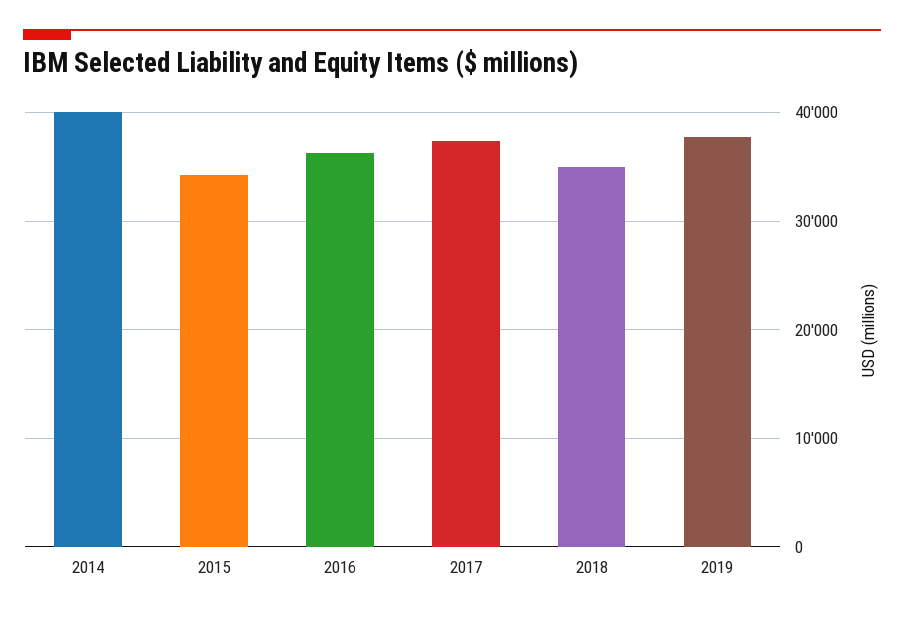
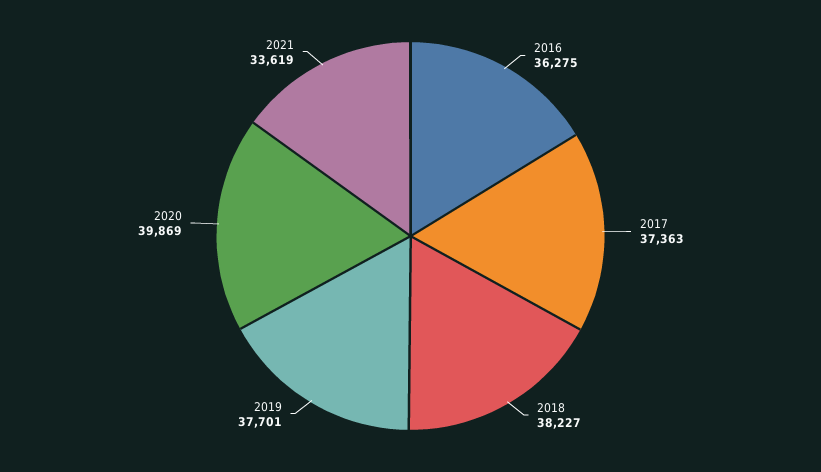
2014: 40000 -> none
2015: 34000 -> none
2018: 35000 -> 38227
2020: none -> 39869
2021: none -> 33619

